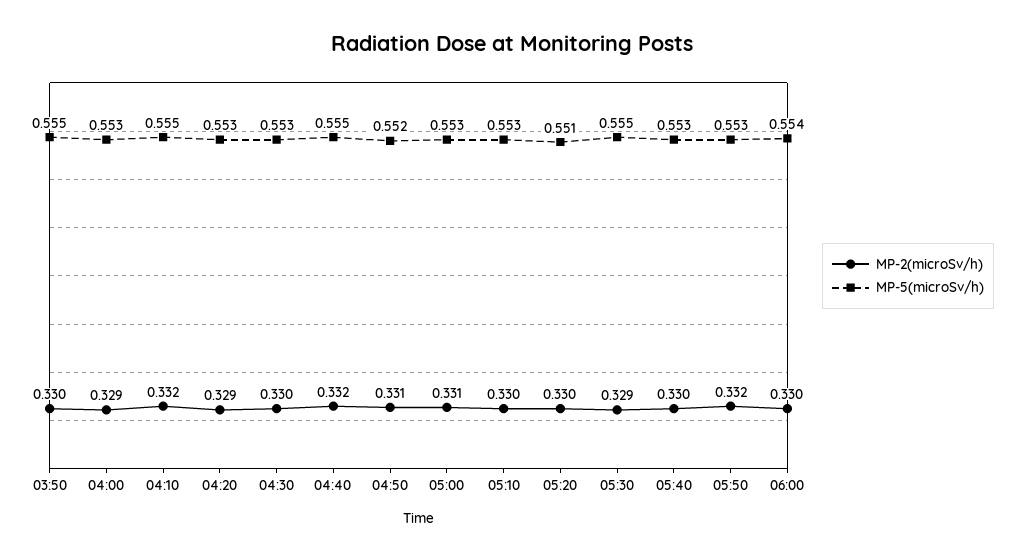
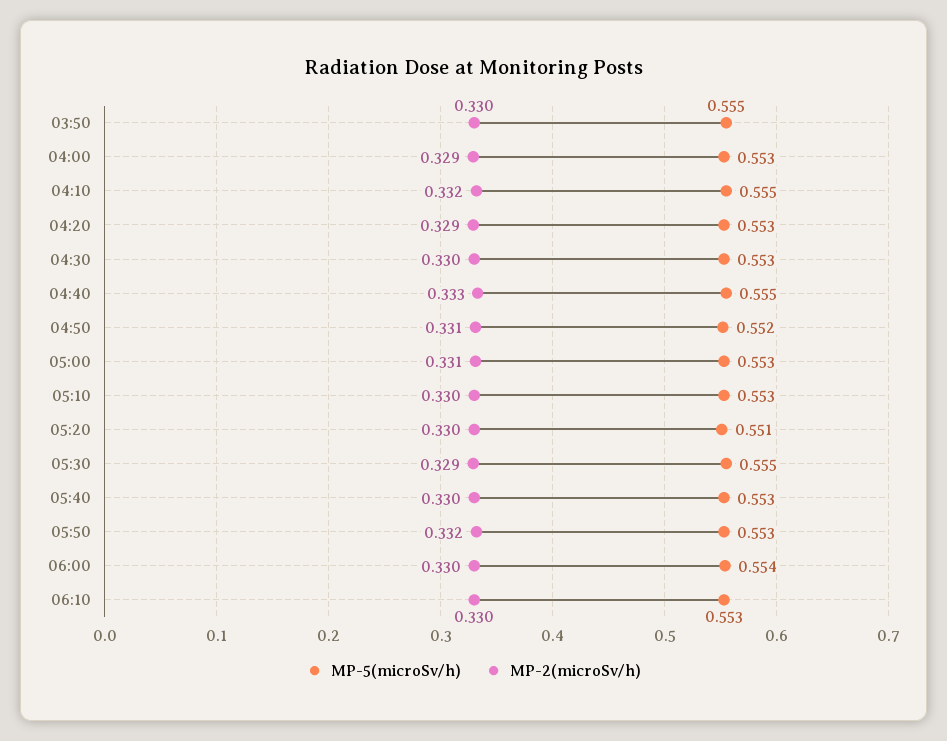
MP-2(microSv/h), 04:40: 0.332 -> 0.333
MP-5(microSv/h), 06:10: none -> 0.553
MP-2(microSv/h), 06:10: none -> 0.33

